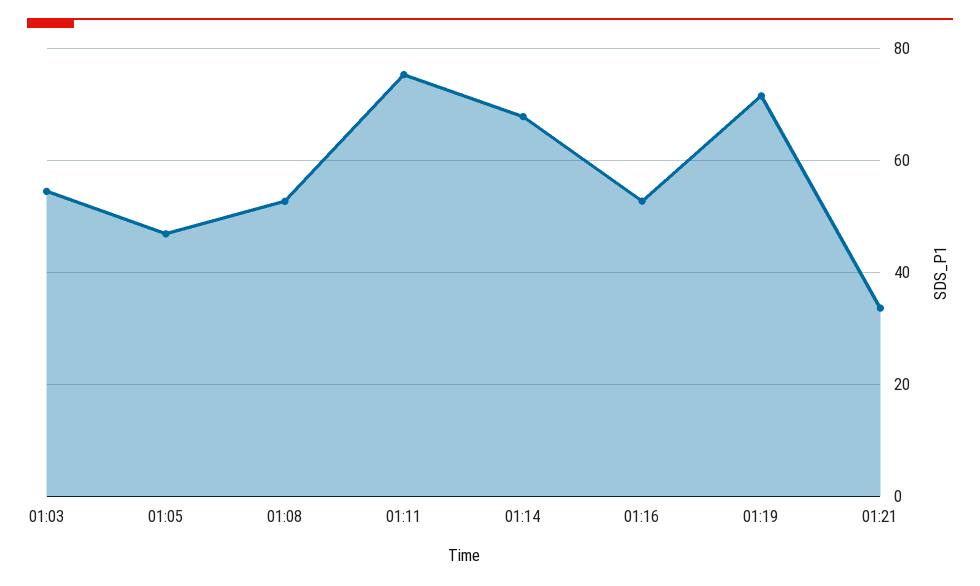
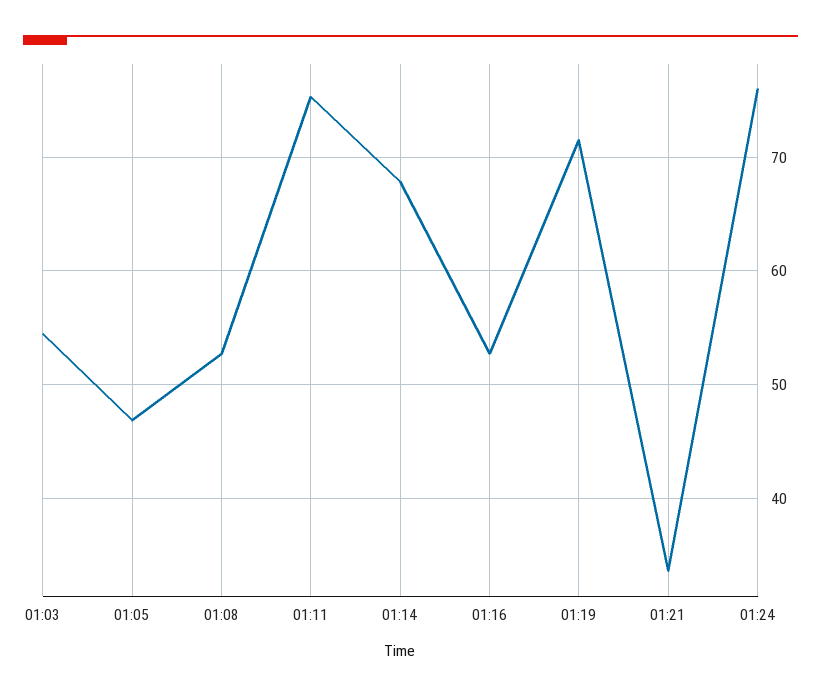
01:24: none -> 76

